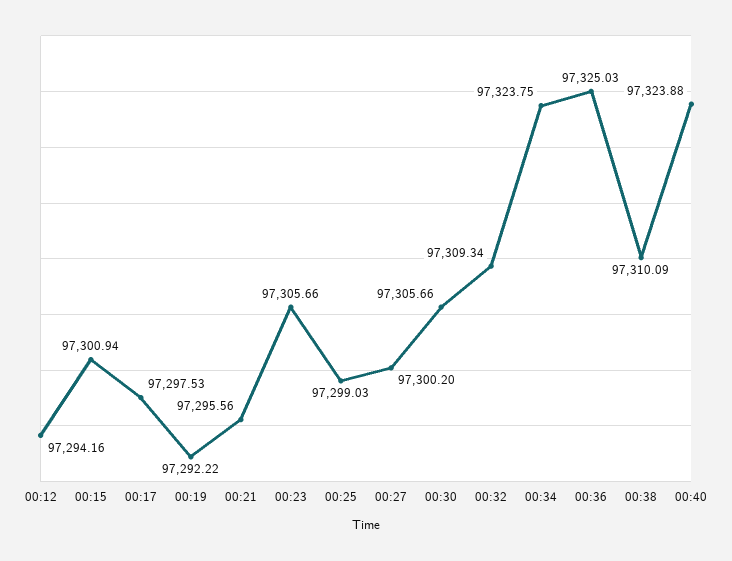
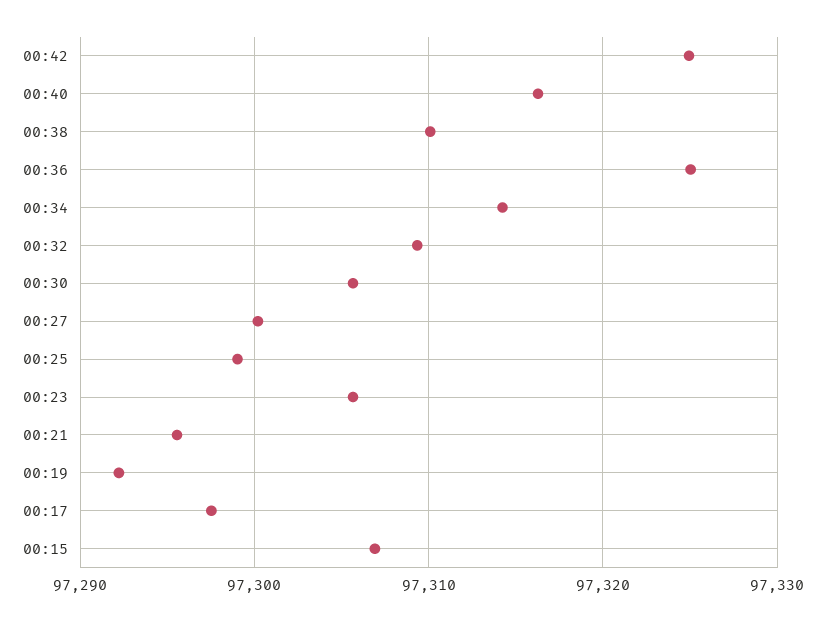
00:12: 97294.16 -> none
00:15: 97300.94 -> 97307
00:34: 97323.75 -> 97314
00:40: 97323.88 -> 97316
00:42: none -> 97325

